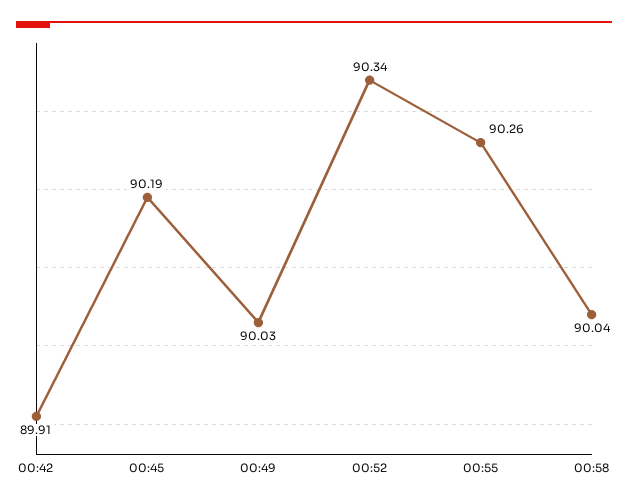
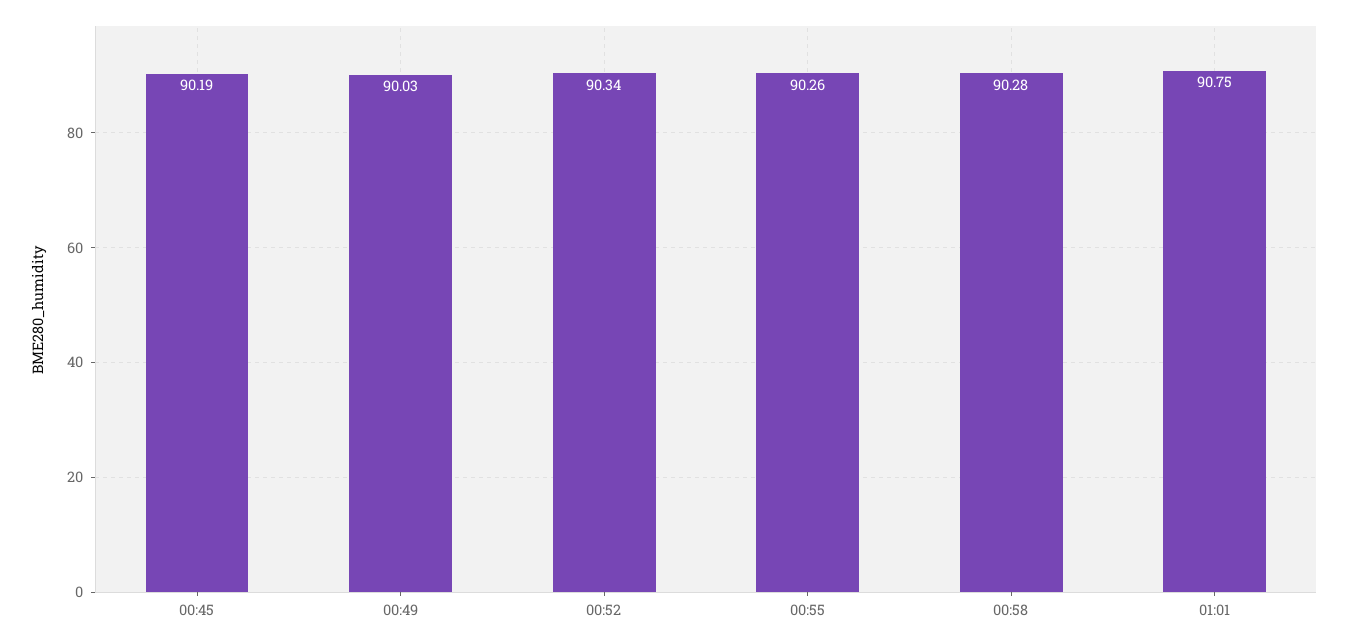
00:42: 89.91 -> none
00:58: 90.04 -> 90.28
01:01: none -> 90.75

